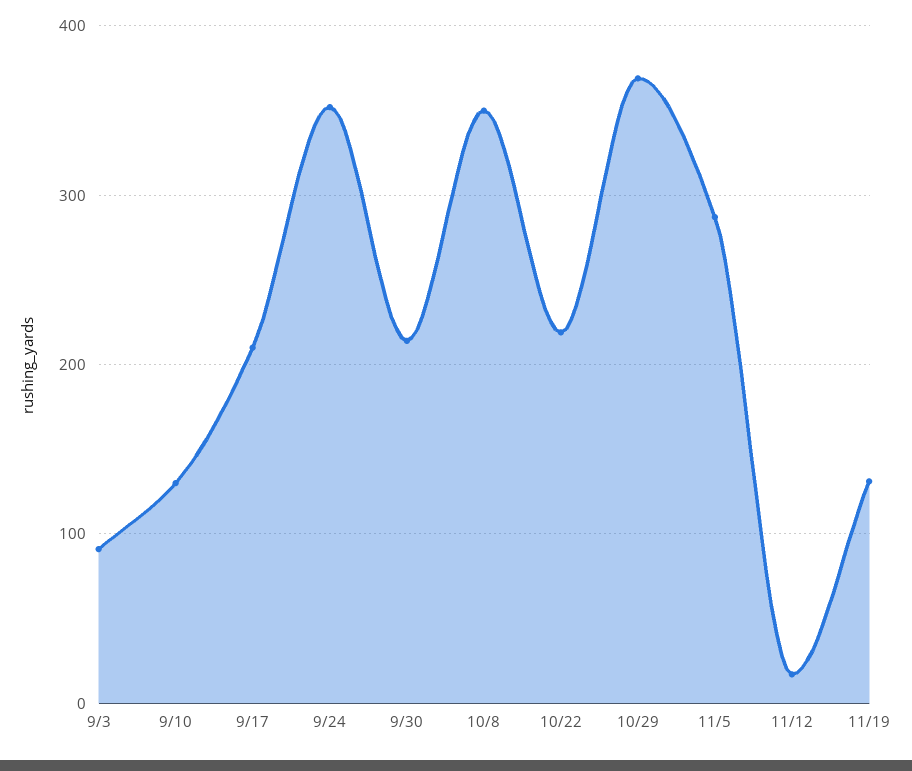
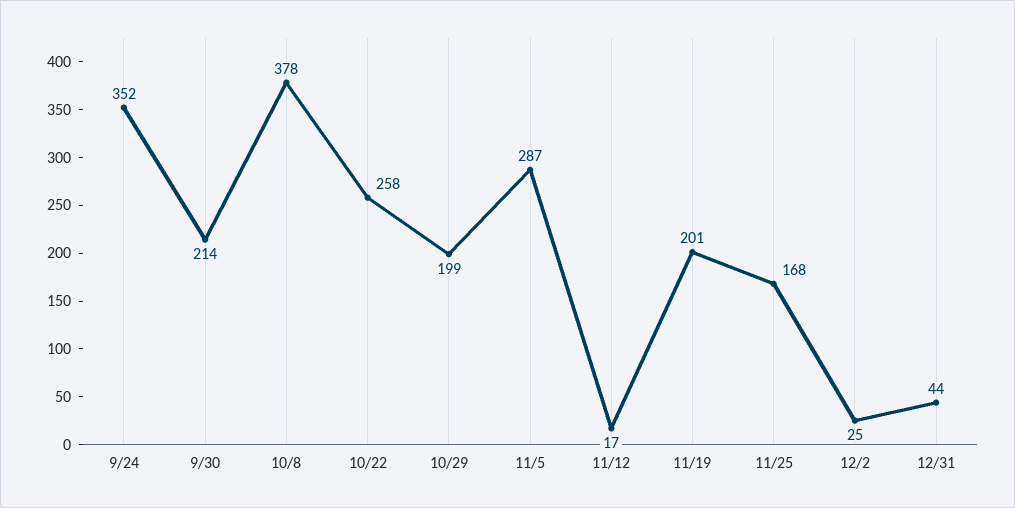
9/3: 90 -> none
9/10: 130 -> none
9/17: 210 -> none
10/8: 350 -> 378
10/22: 220 -> 258
10/29: 370 -> 199
11/19: 130 -> 201
11/25: none -> 168
12/2: none -> 25
12/31: none -> 44

